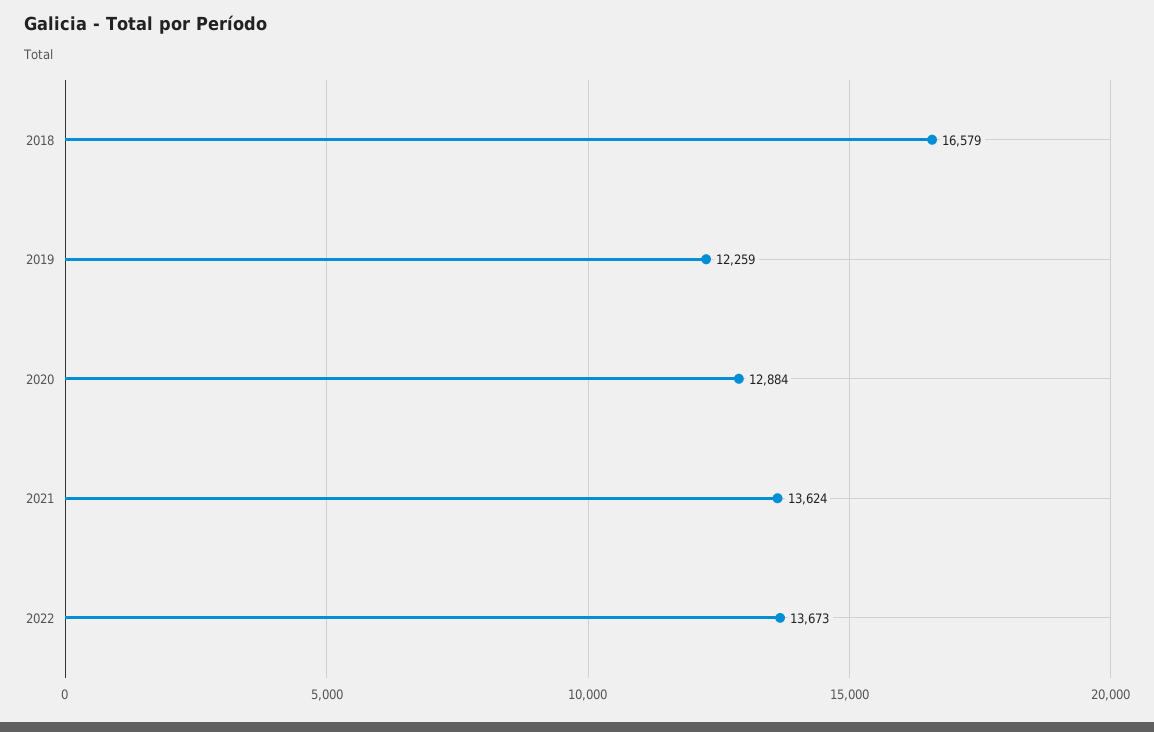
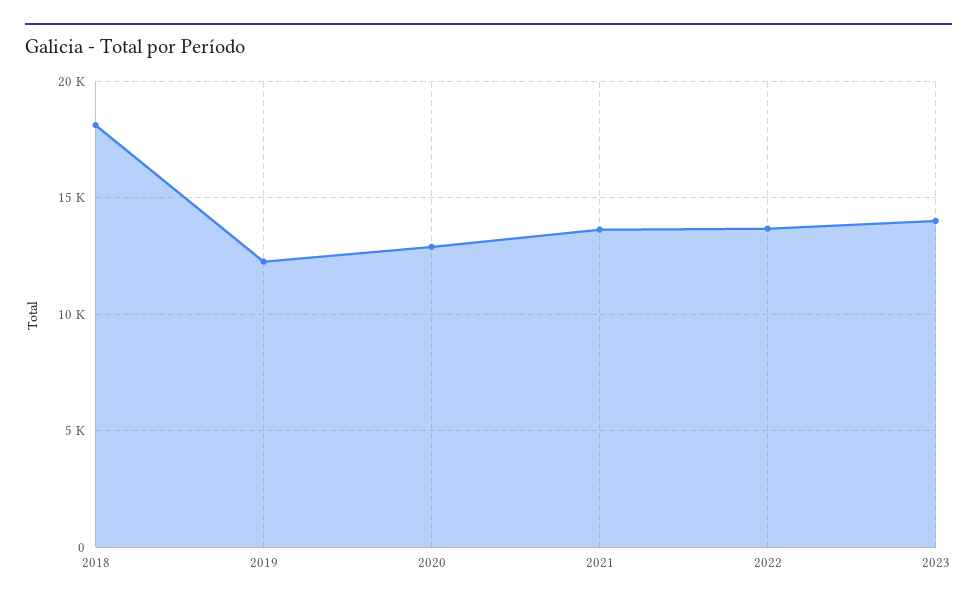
2018: 16579 -> 18000
2023: none -> 14000

